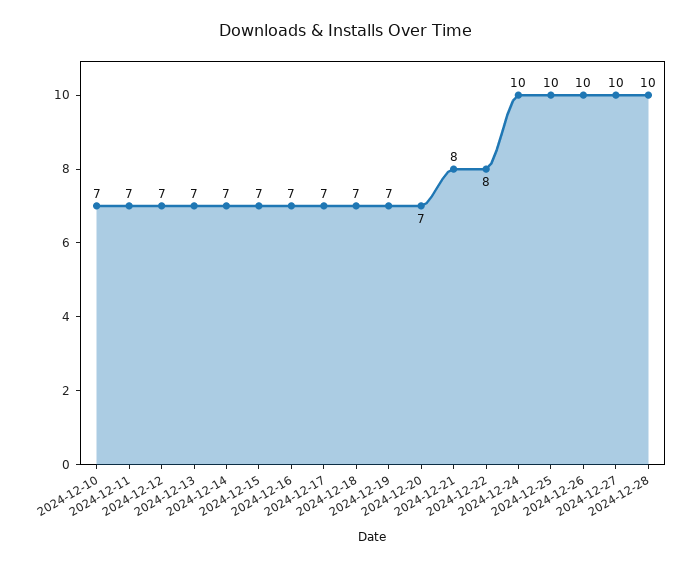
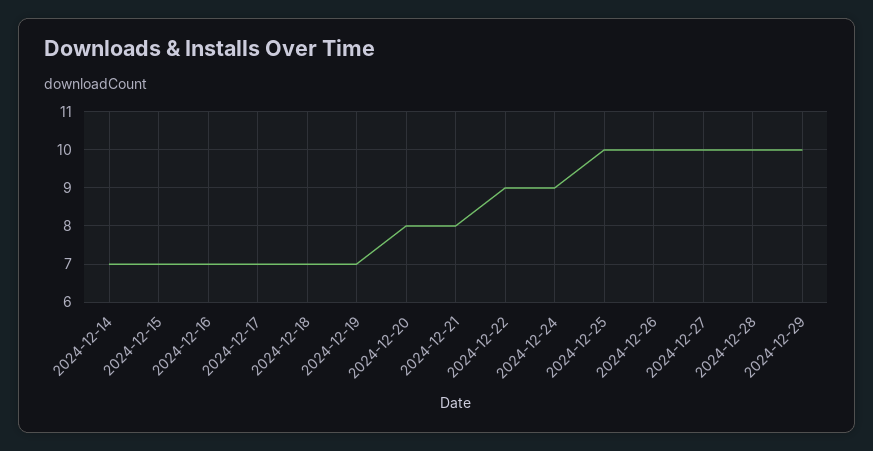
2024-12-10: 7 -> none
2024-12-11: 7 -> none
2024-12-12: 7 -> none
2024-12-13: 7 -> none
2024-12-20: 7 -> 8
2024-12-22: 8 -> 9
2024-12-24: 10 -> 9
2024-12-29: none -> 10

